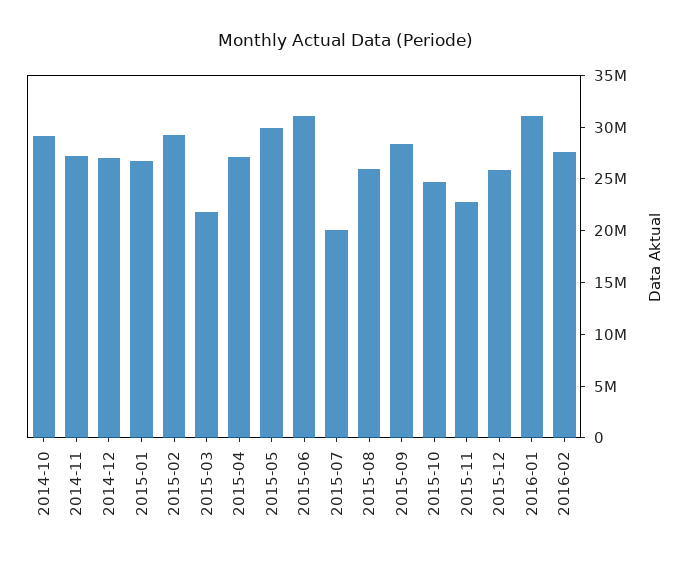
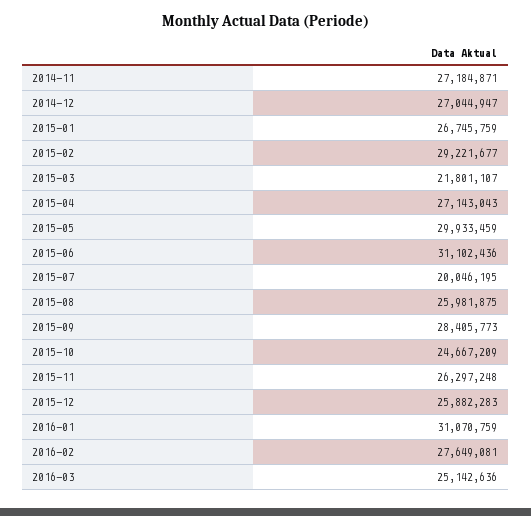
2014-10: 29000000 -> none
2015-11: 23000000 -> 26297248
2016-03: none -> 25142636

